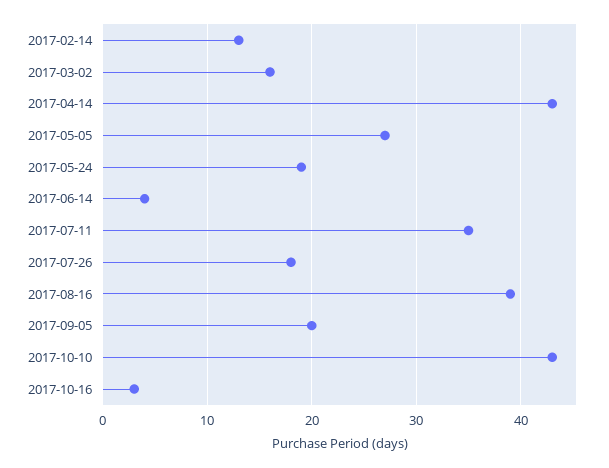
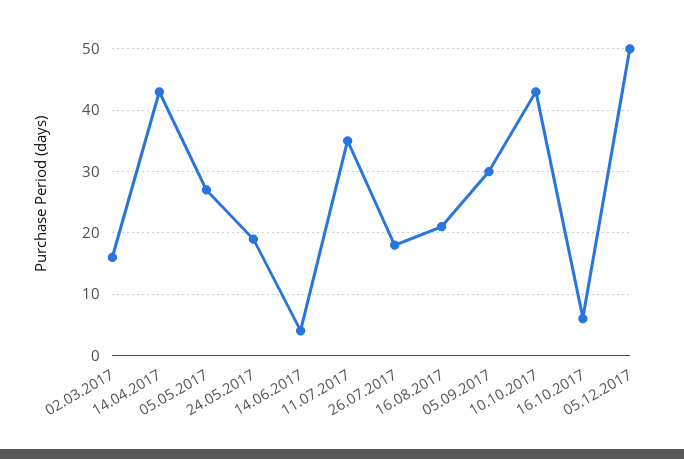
2017-02-14: 13 -> none
2017-08-16: 39 -> 21
2017-09-05: 20 -> 30
2017-10-16: 3 -> 6
05.12.2017: none -> 50

